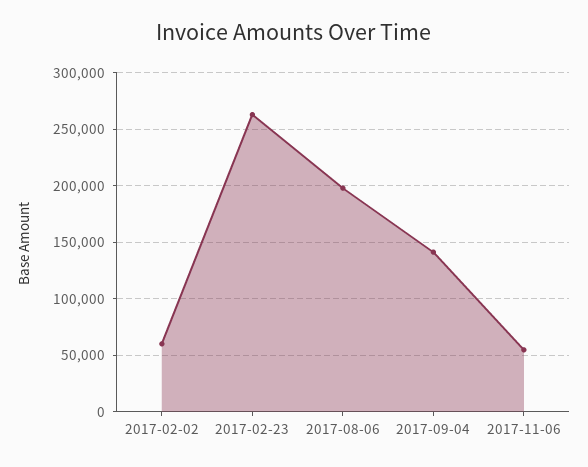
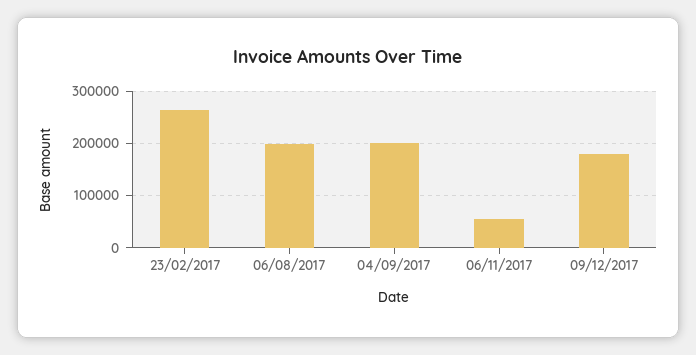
2017-02-02: 60000 -> none
2017-09-04: 140000 -> 200000
09/12/2017: none -> 180000

